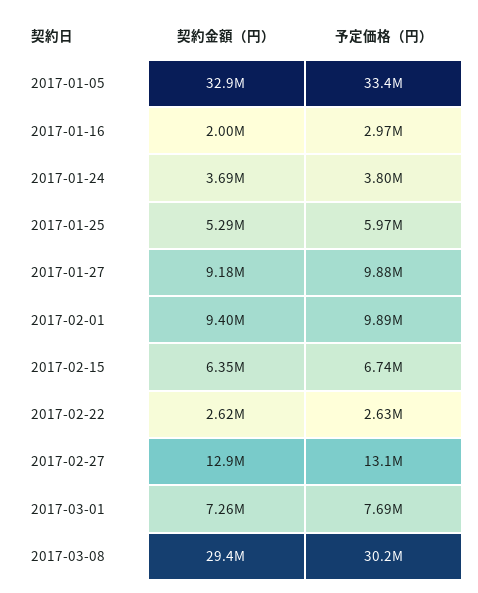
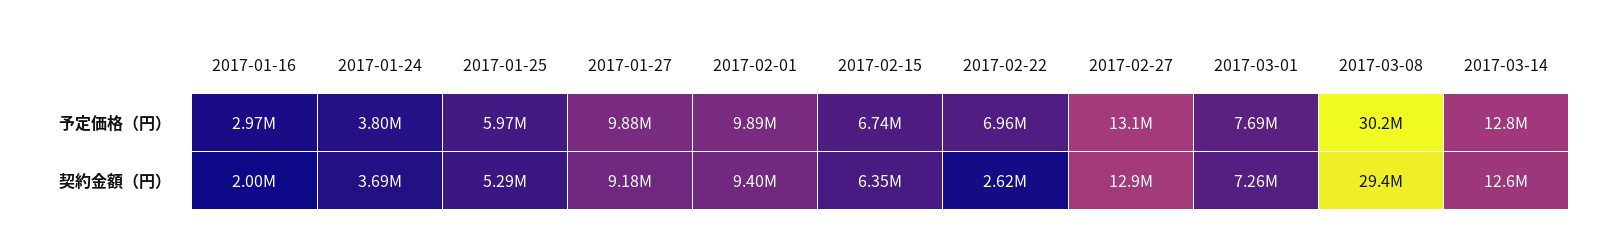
契約金額（円）, 2017-01-05: 32900000 -> none
予定価格（円）, 2017-01-05: 33400000 -> none
予定価格（円）, 2017-02-22: 2630000 -> 6960000
予定価格（円）, 2017-03-14: none -> 12800000
契約金額（円）, 2017-03-14: none -> 12600000

